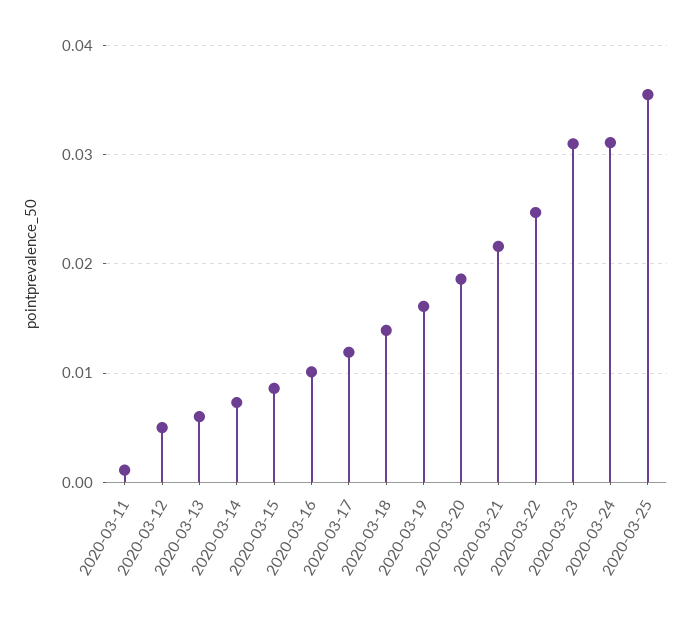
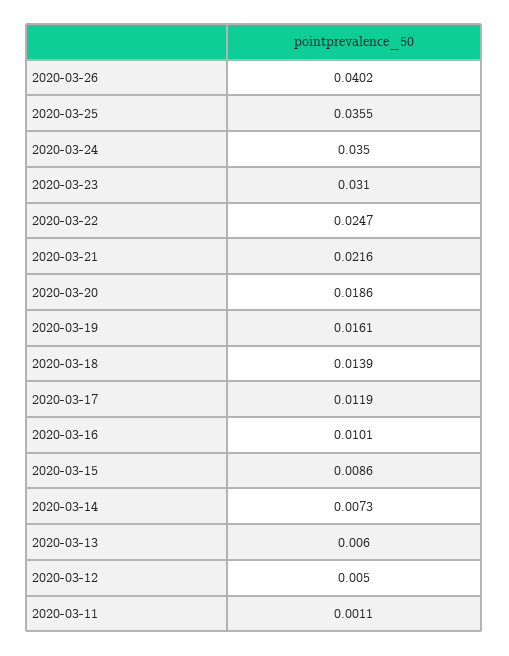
2020-03-24: 0.031 -> 0.035
2020-03-26: none -> 0.0402

